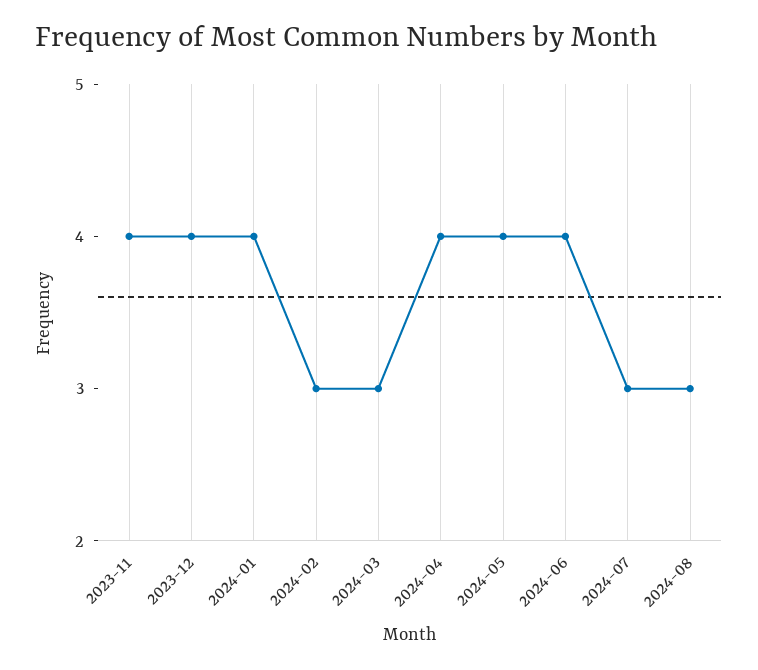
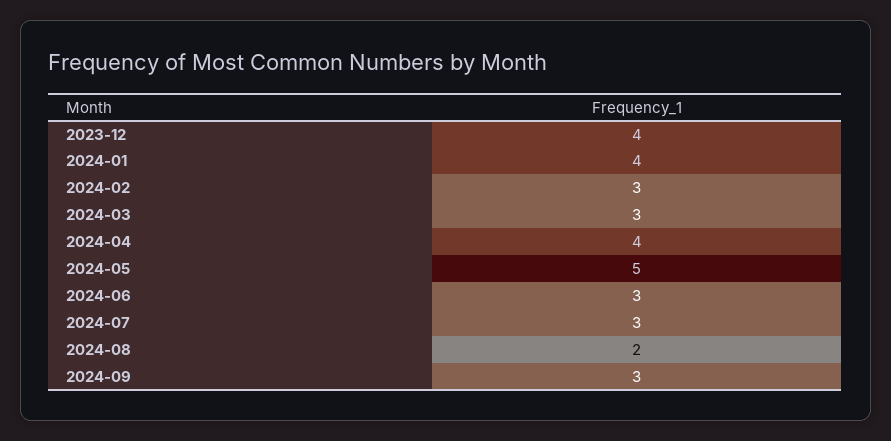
2023-11: 4 -> none
2024-05: 4 -> 5
2024-06: 4 -> 3
2024-08: 3 -> 2
2024-09: none -> 3

